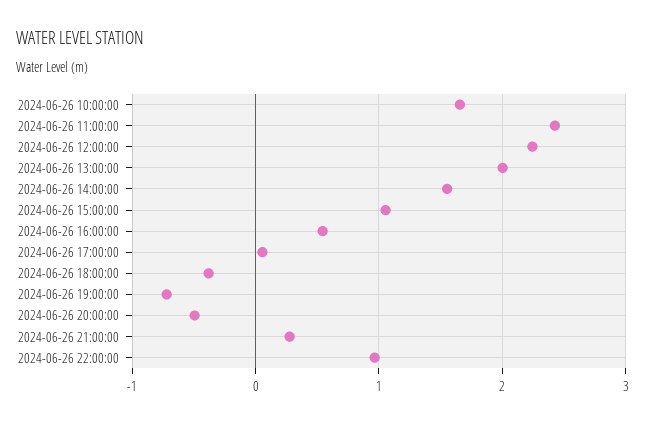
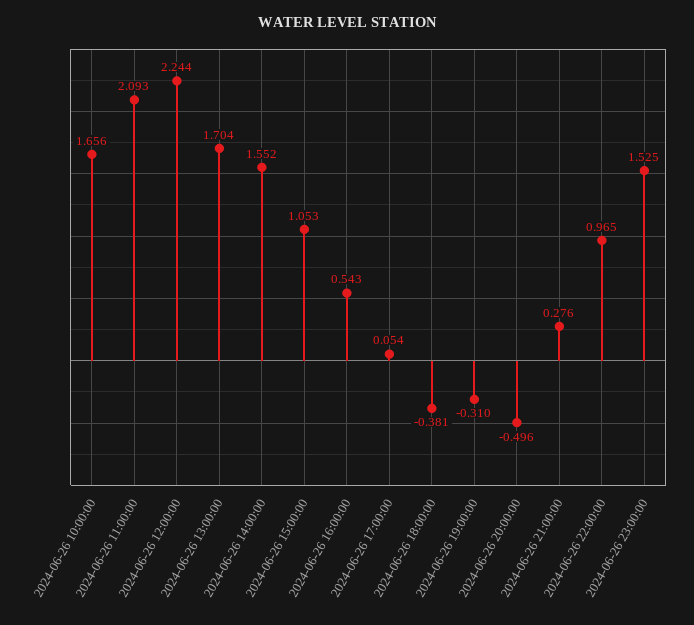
2024-06-26 11:00:00: 2.4 -> 2.093
2024-06-26 13:00:00: 2 -> 1.704
2024-06-26 19:00:00: -0.7 -> -0.31
2024-06-26 23:00:00: none -> 1.525

